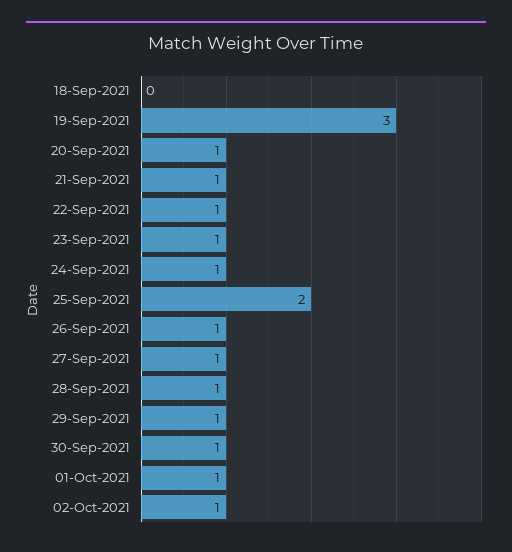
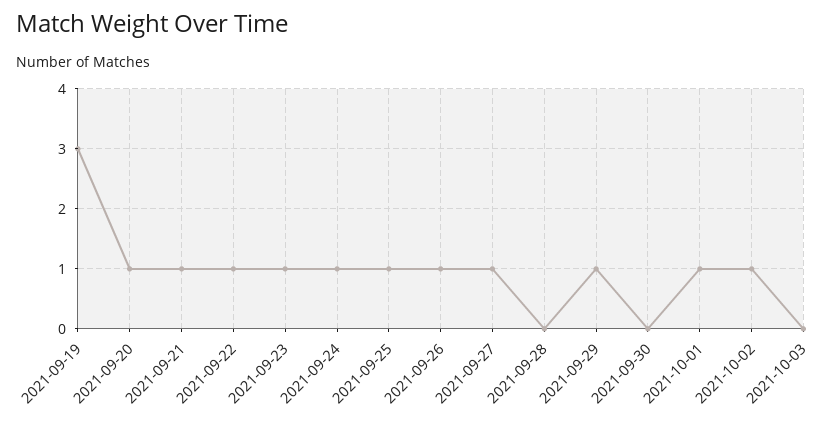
18-Sep-2021: 0 -> none
25-Sep-2021: 2 -> 1
28-Sep-2021: 1 -> 0
30-Sep-2021: 1 -> 0
2021-10-03: none -> 0

